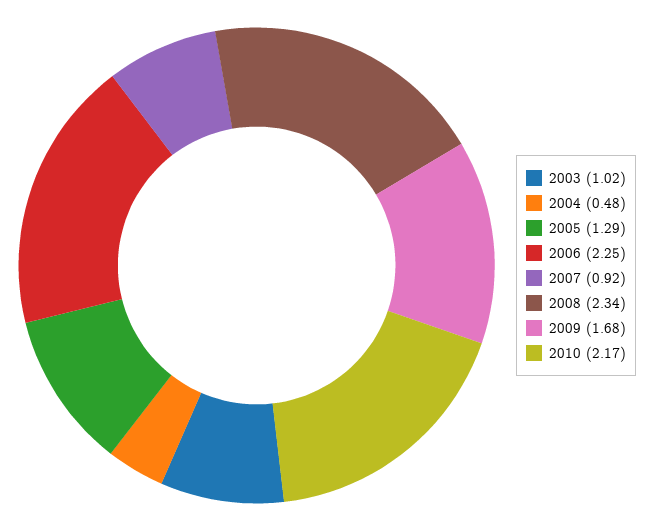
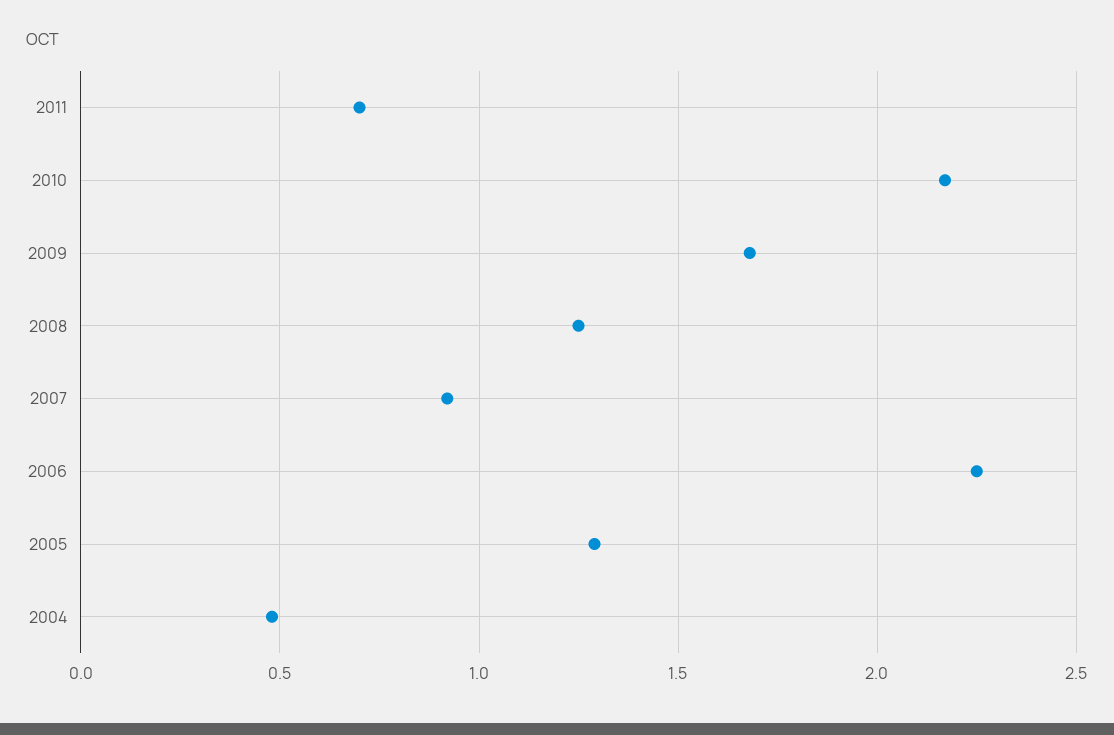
2003: 1.02 -> none
2008: 2.34 -> 1.25
2011: none -> 0.7

